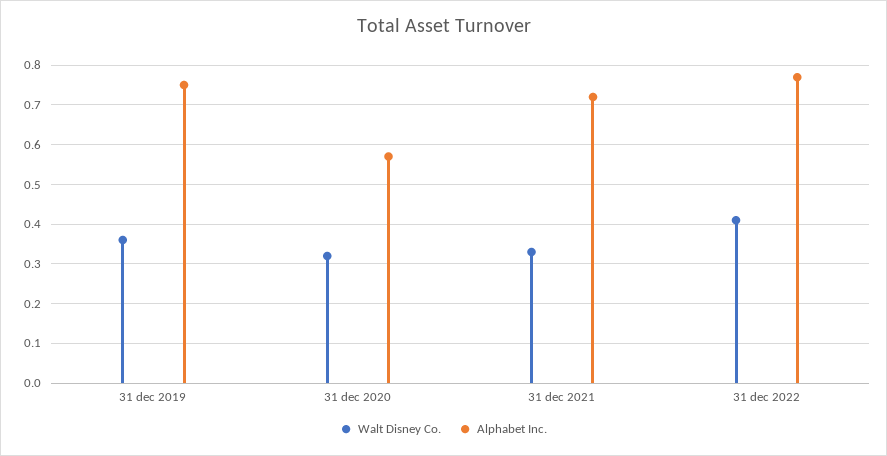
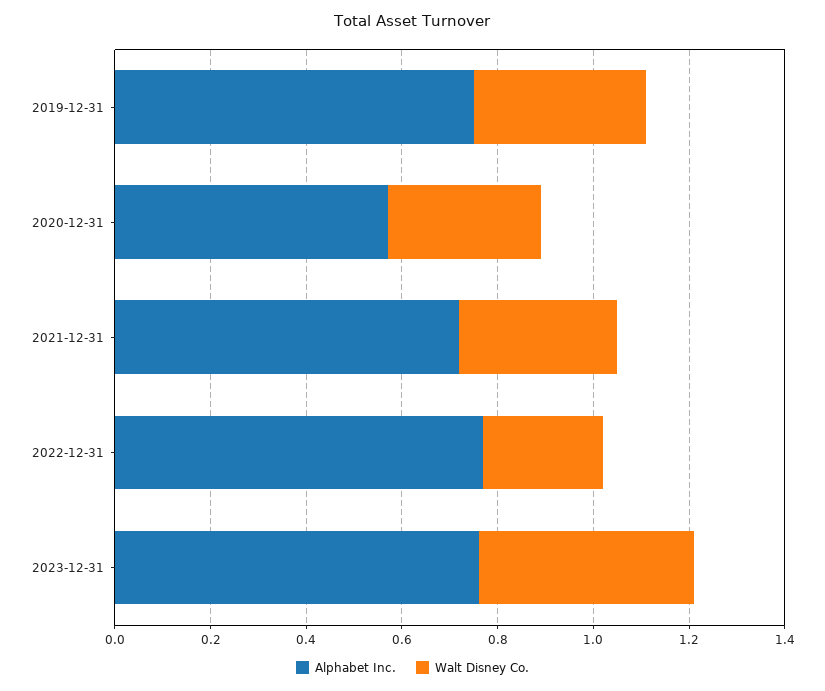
Walt Disney Co., 31 dec 2022: 0.4 -> 0.25
Alphabet Inc., 2023-12-31: none -> 0.75
Walt Disney Co., 2023-12-31: none -> 0.45

